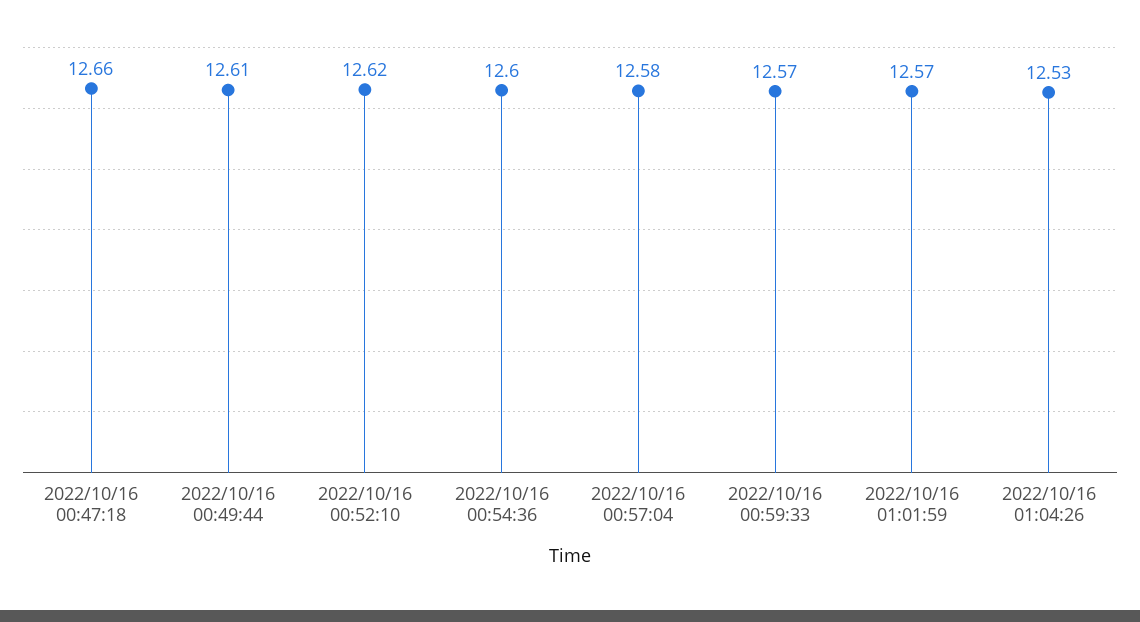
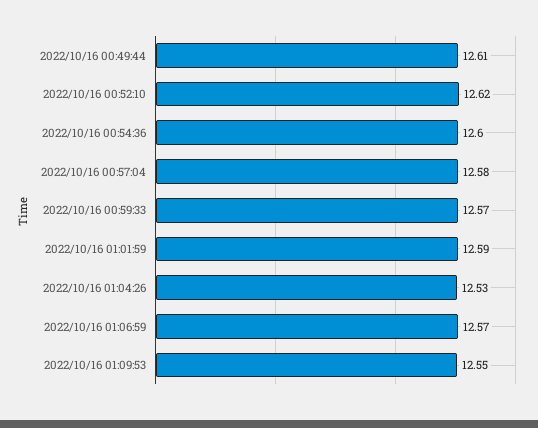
2022/10/16 00:47:18: 12.66 -> none
2022/10/16 01:01:59: 12.57 -> 12.59
2022/10/16 01:06:59: none -> 12.57
2022/10/16 01:09:53: none -> 12.55

